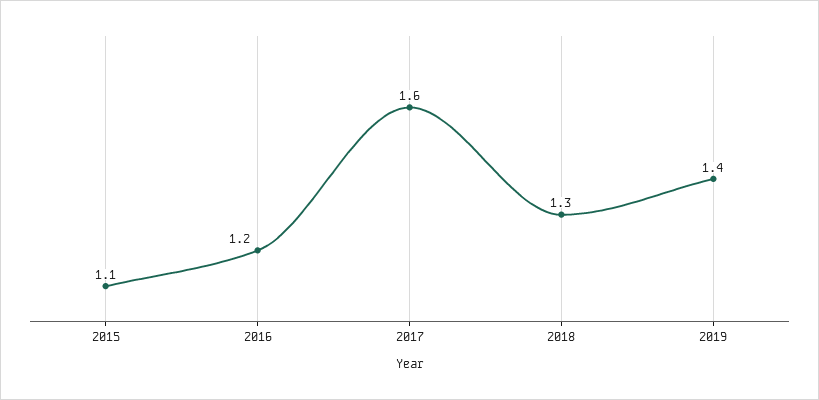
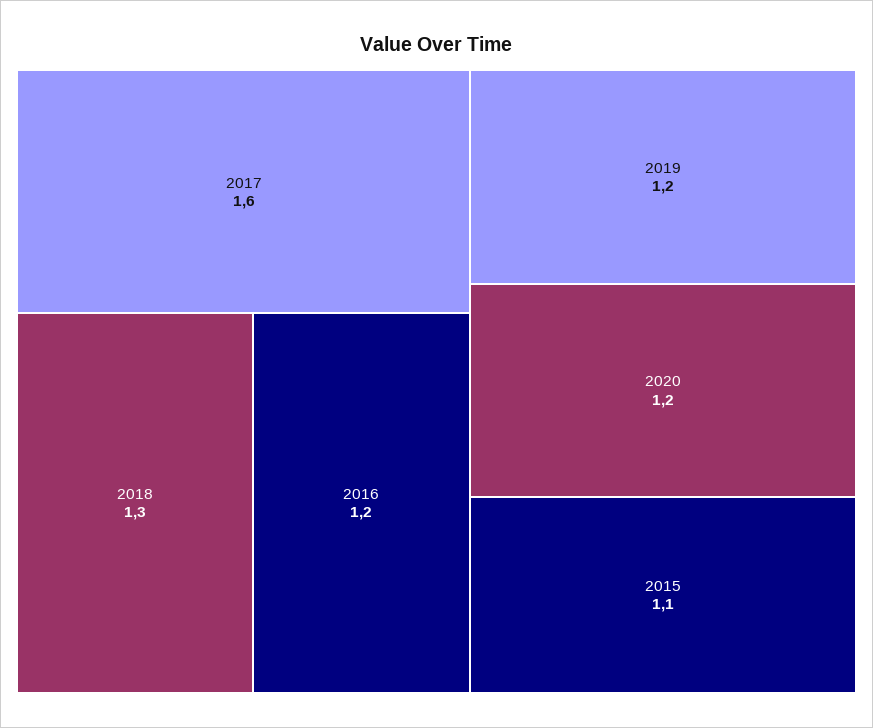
2019: 1.4 -> 1.2
2020: none -> 1.2

